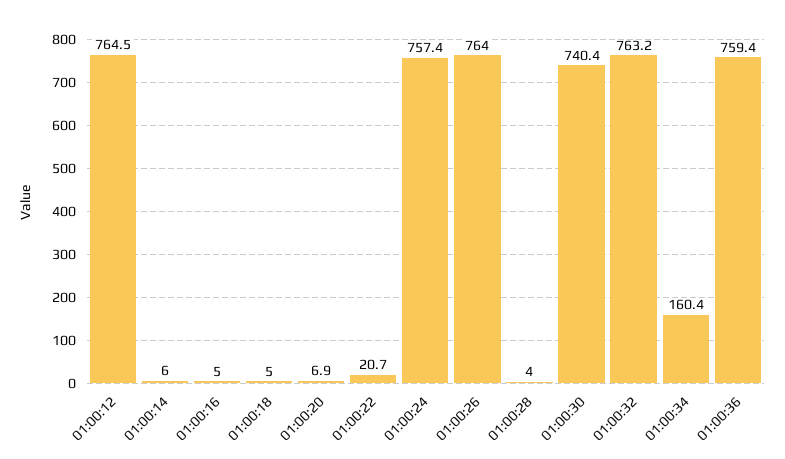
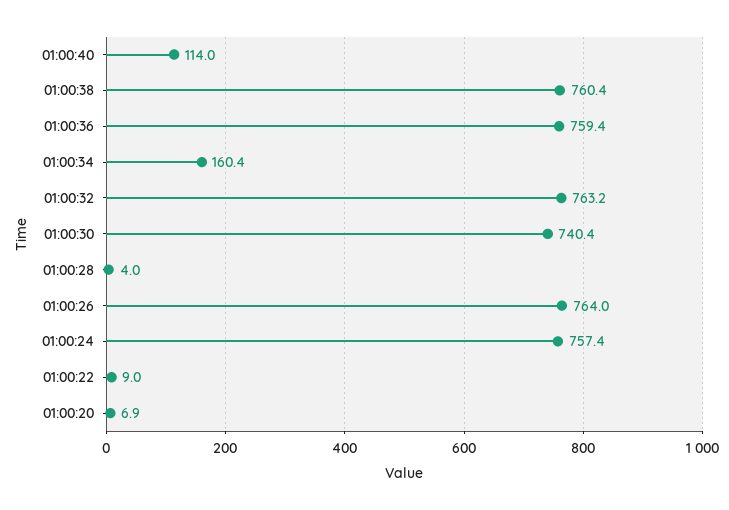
01:00:12: 764.5 -> none
01:00:14: 6 -> none
01:00:16: 5 -> none
01:00:18: 5 -> none
01:00:22: 20.7 -> 9
01:00:40: none -> 114
01:00:38: none -> 760.4

